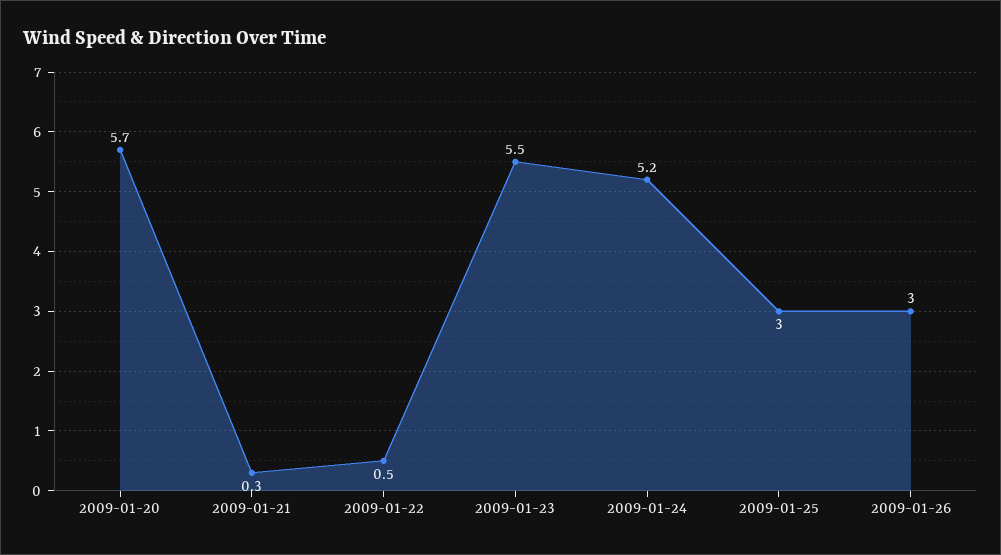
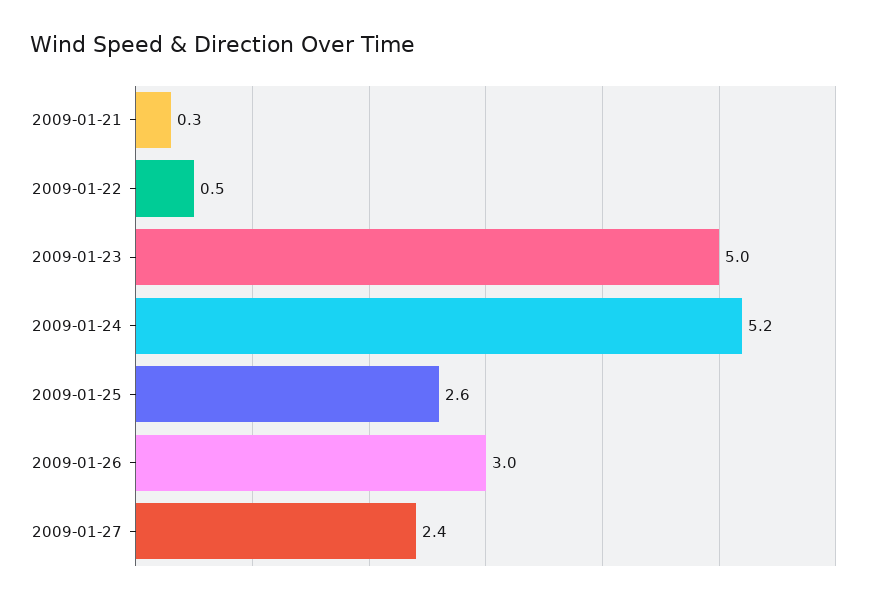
2009-01-20: 5.7 -> none
2009-01-23: 5.5 -> 5
2009-01-25: 3 -> 2.6
2009-01-27: none -> 2.4

